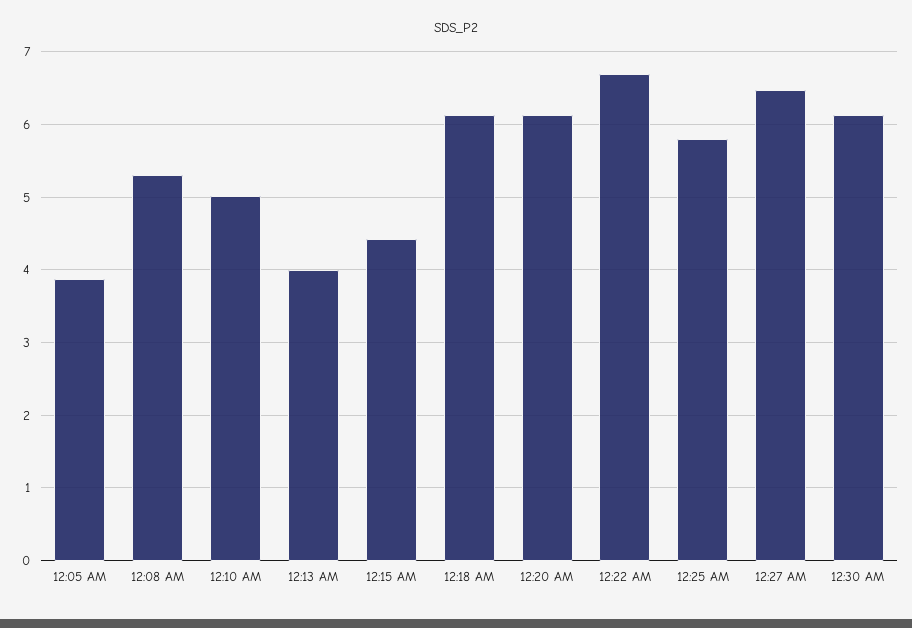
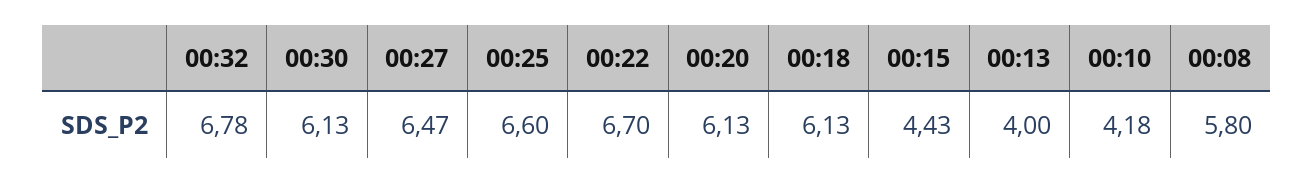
12:05 AM: 3.9 -> none
12:08 AM: 5.3 -> 5.8
12:10 AM: 5 -> 4.18
12:25 AM: 5.8 -> 6.6
00:32: none -> 6.78

